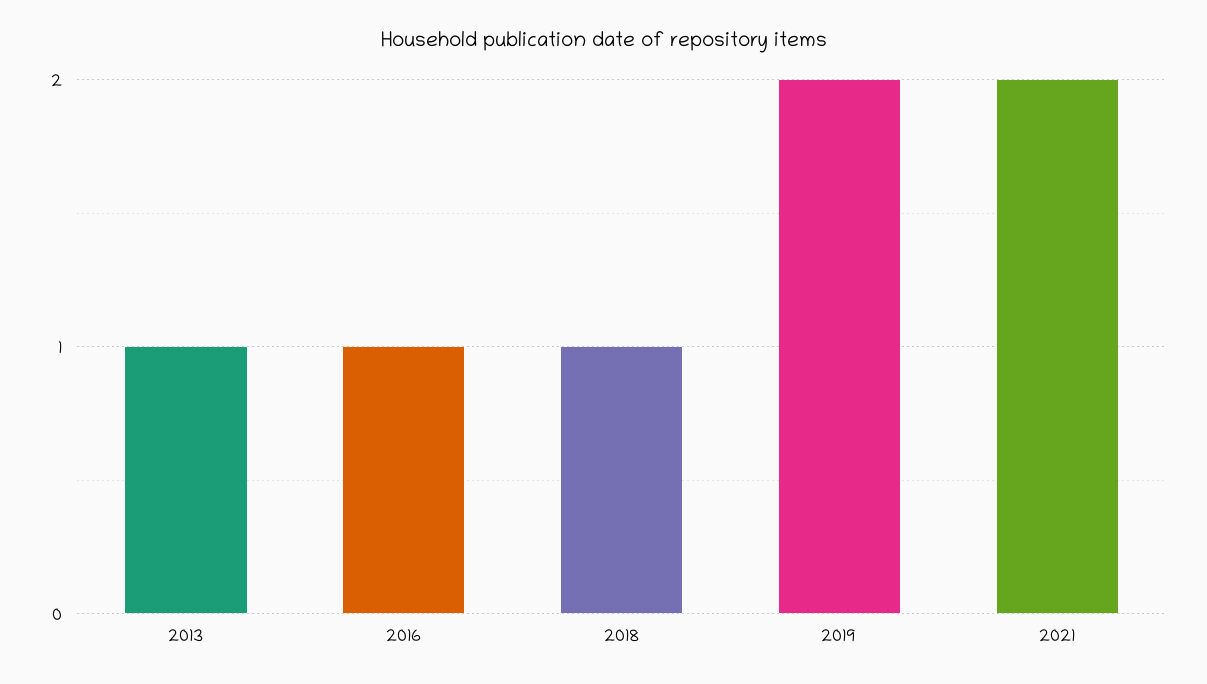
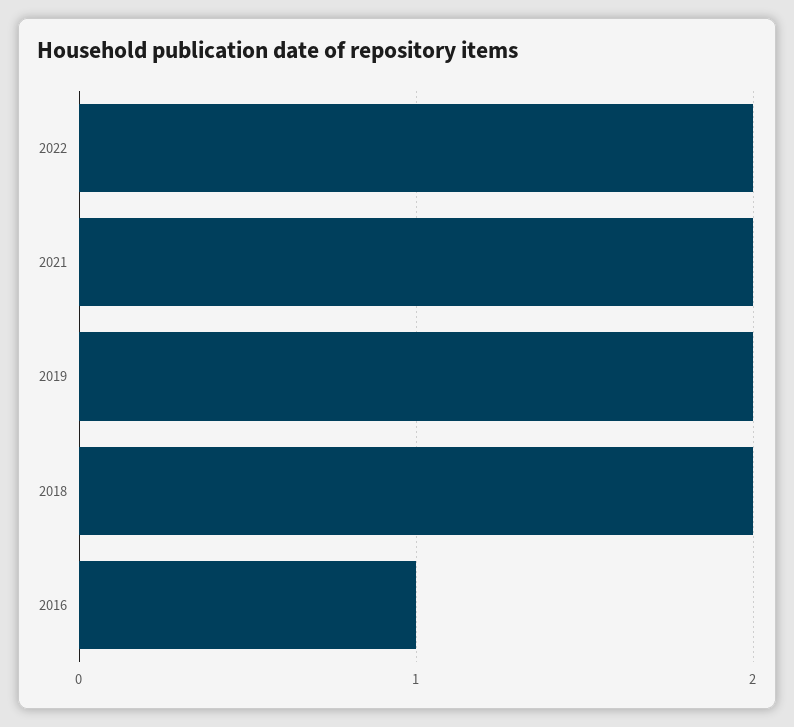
2013: 1 -> none
2018: 1 -> 2
2022: none -> 2

